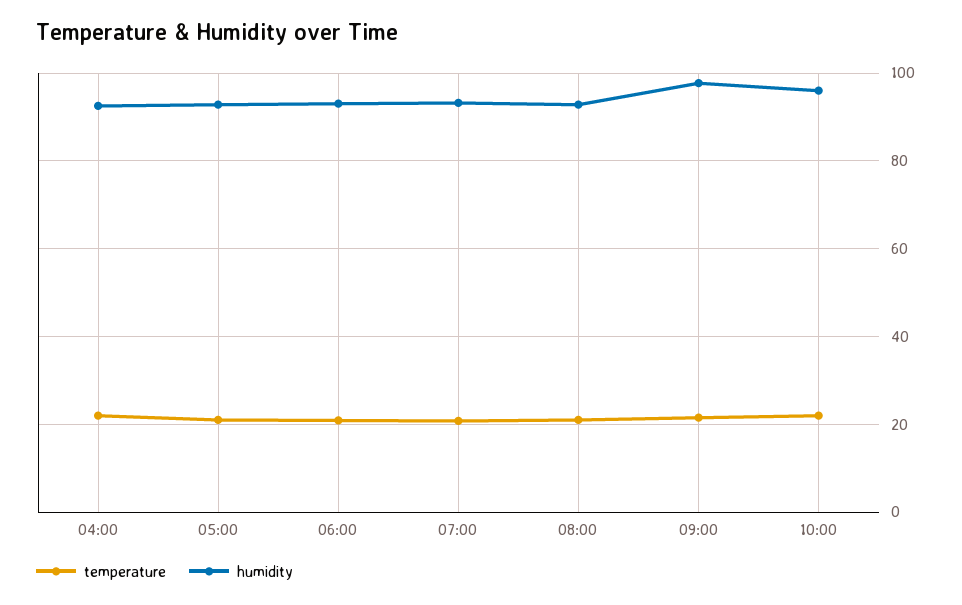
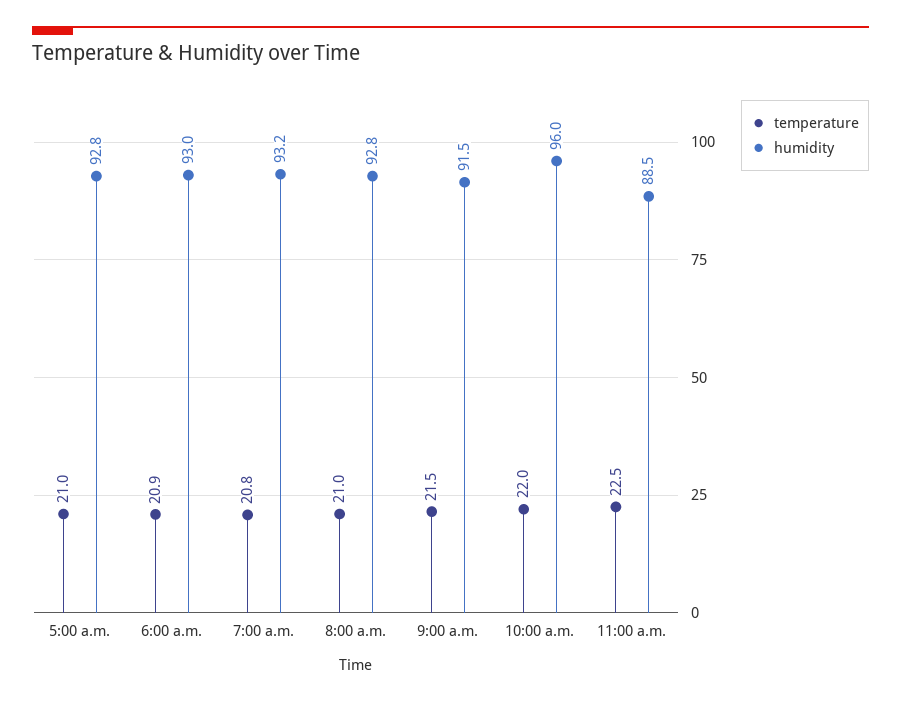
temperature, 04:00: 22 -> none
humidity, 04:00: 92 -> none
humidity, 09:00: 98 -> 91.5
temperature, 11:00 a.m.: none -> 22.5
humidity, 11:00 a.m.: none -> 88.5

